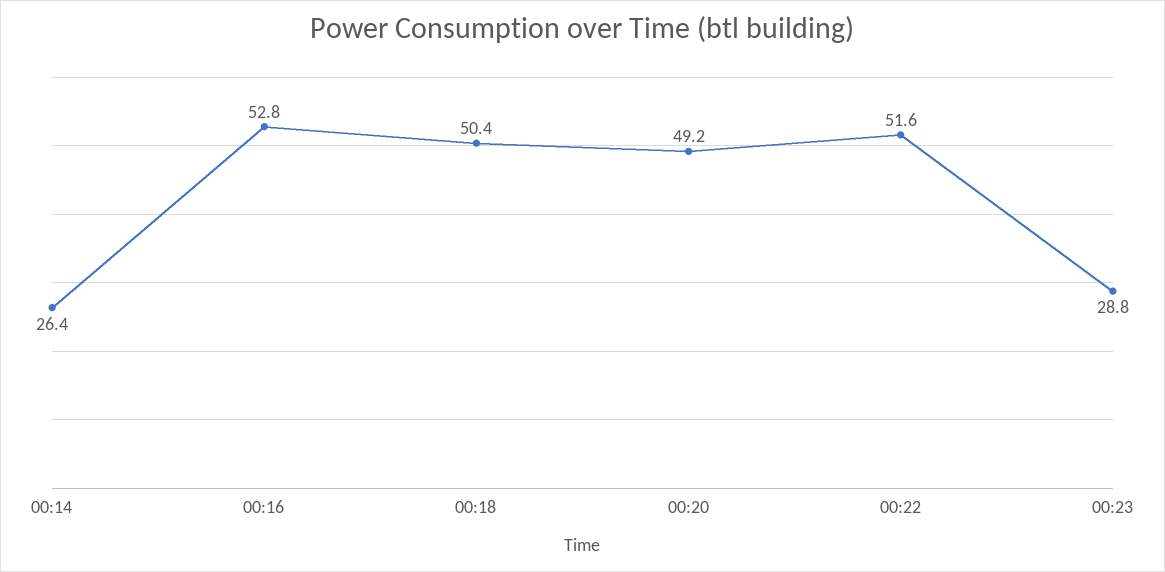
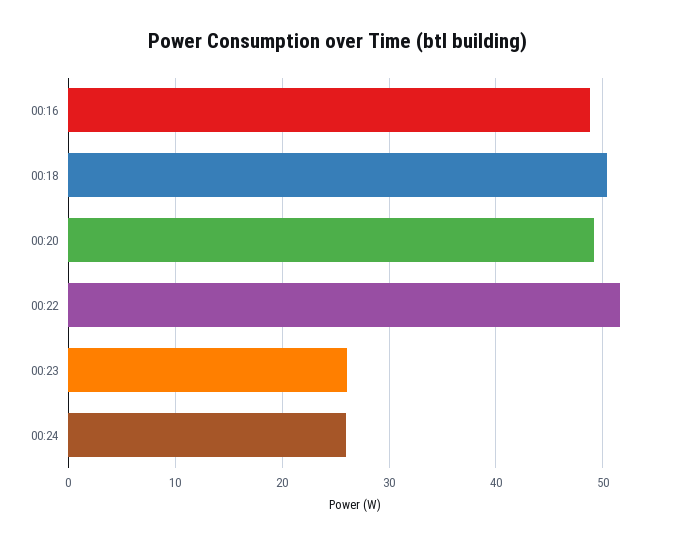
00:14: 26.4 -> none
00:16: 52.8 -> 49
00:23: 28.8 -> 26
00:24: none -> 26

